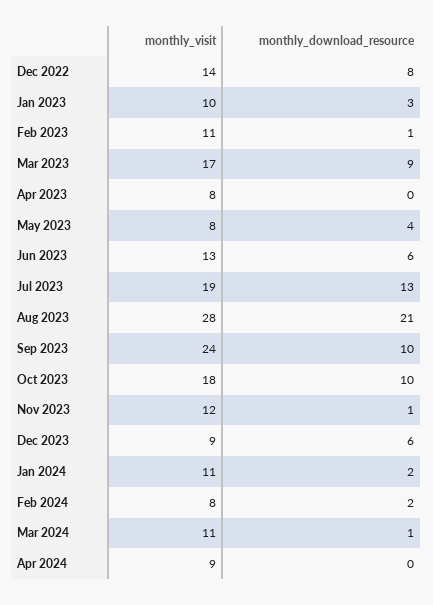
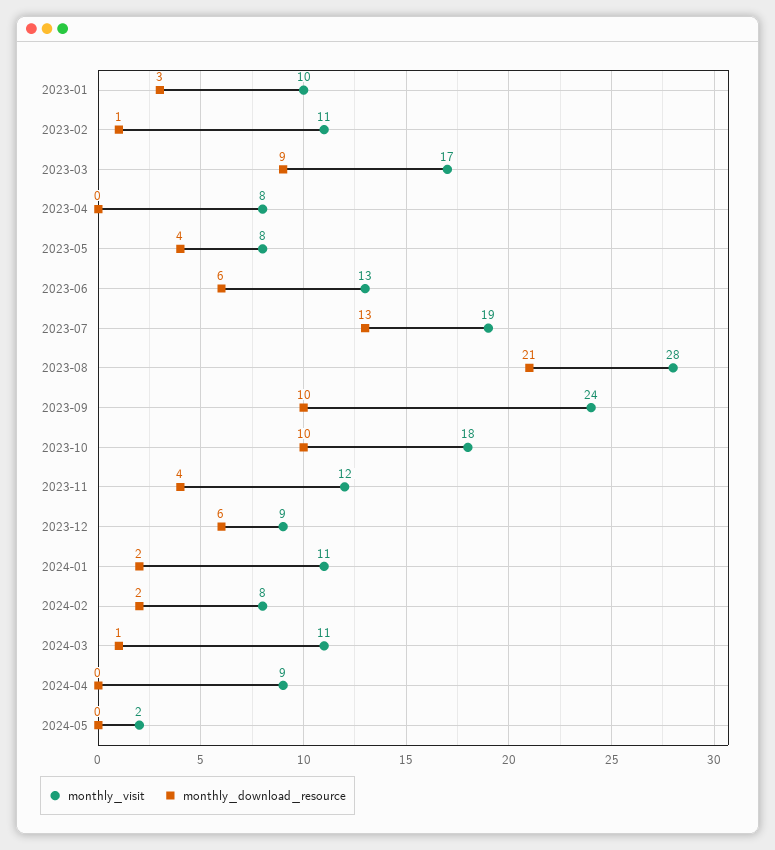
monthly_visit, Dec 2022: 14 -> none
monthly_download_resource, Dec 2022: 8 -> none
monthly_download_resource, Nov 2023: 1 -> 4
monthly_visit, 2024-05: none -> 2
monthly_download_resource, 2024-05: none -> 0

